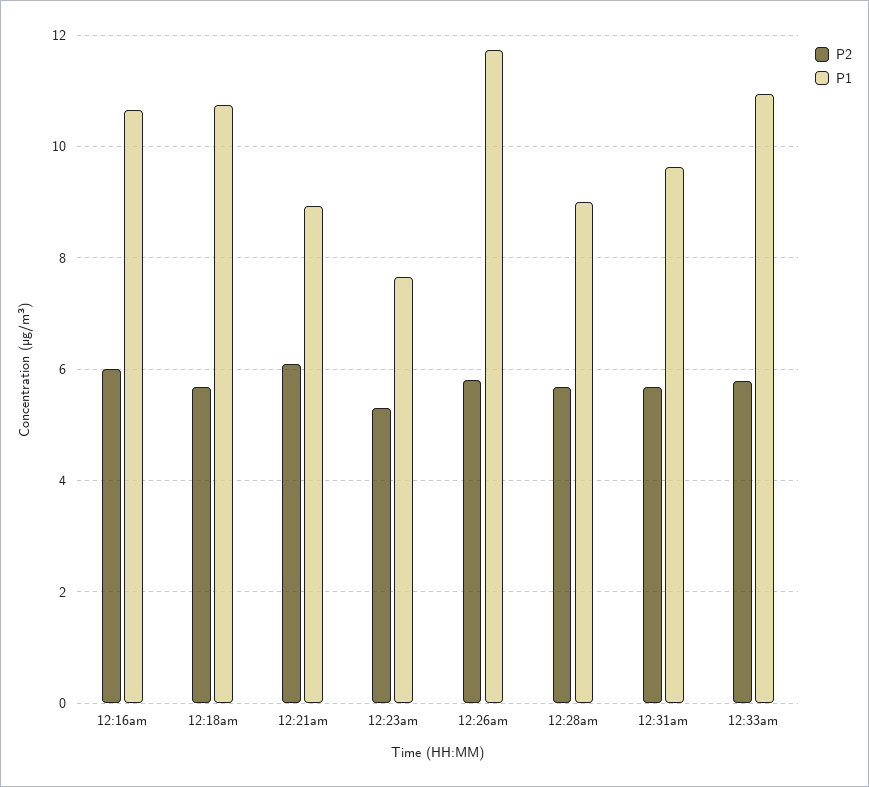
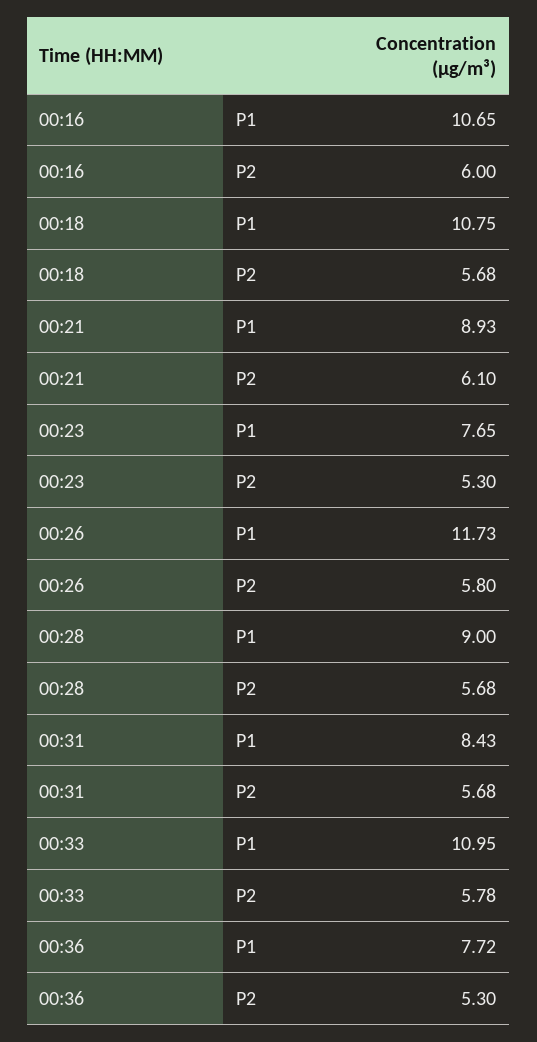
P1, 12:31am: 9.6 -> 8.43
P1, 00:36: none -> 7.72
P2, 00:36: none -> 5.3

